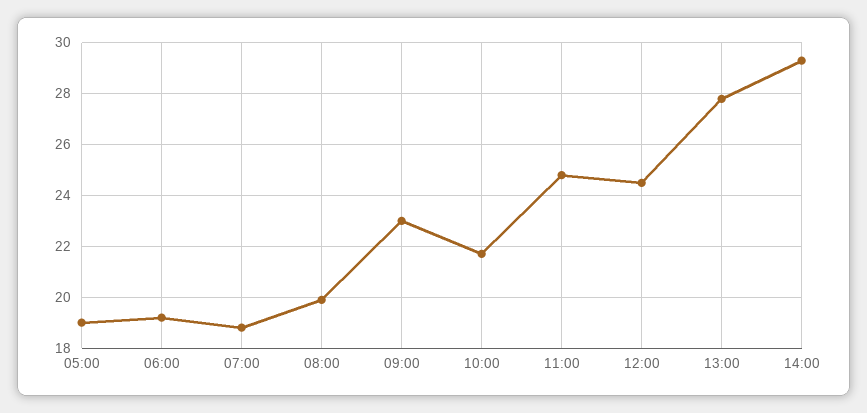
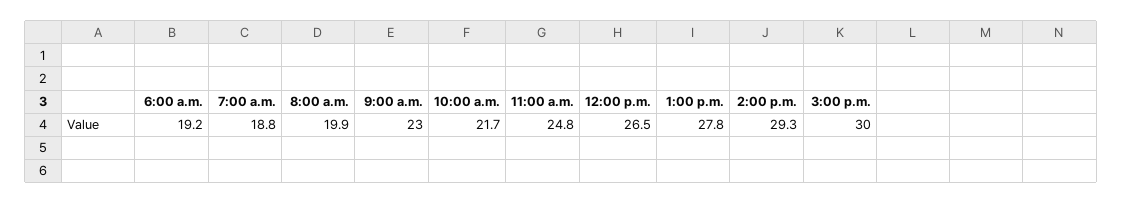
05:00: 19 -> none
12:00: 24.5 -> 26.5
3:00 p.m.: none -> 30

